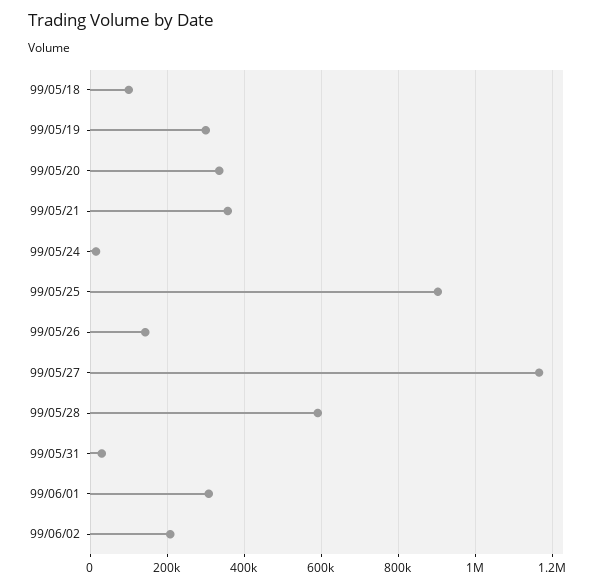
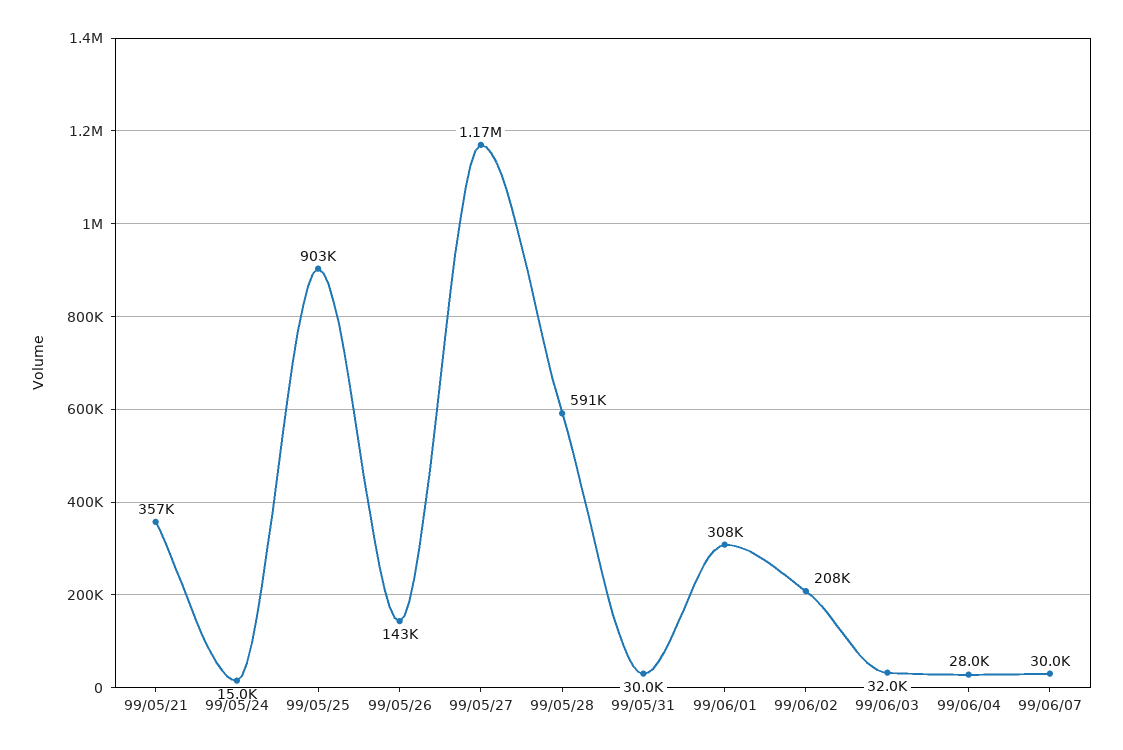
99/05/18: 100000 -> none
99/05/19: 300000 -> none
99/05/20: 340000 -> none
99/06/03: none -> 32000
99/06/04: none -> 28000
99/06/07: none -> 30000

